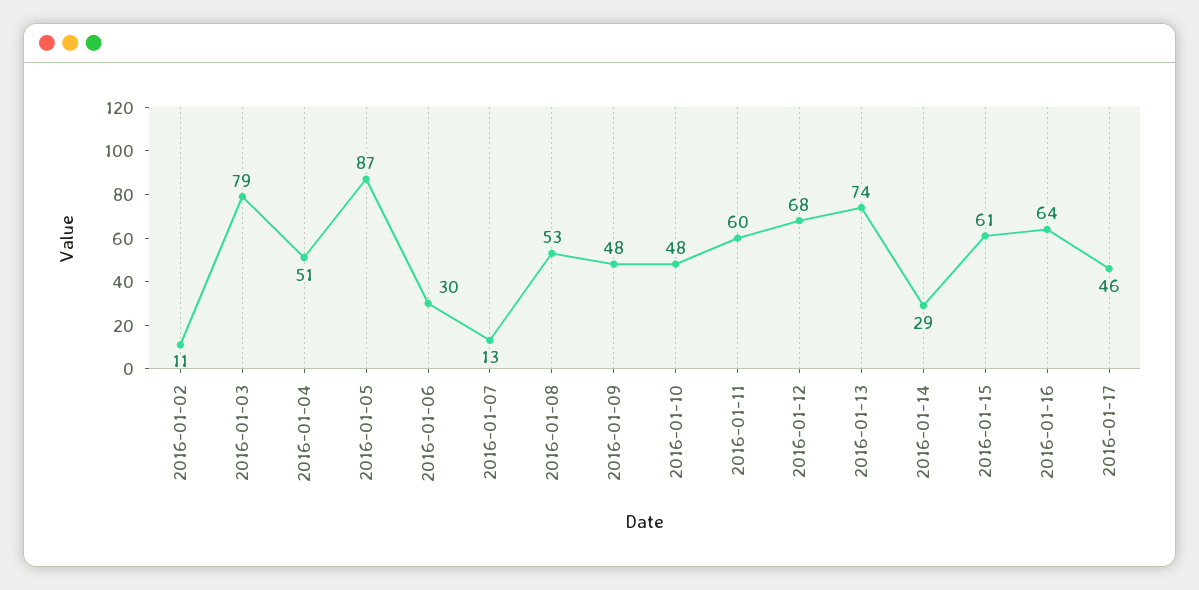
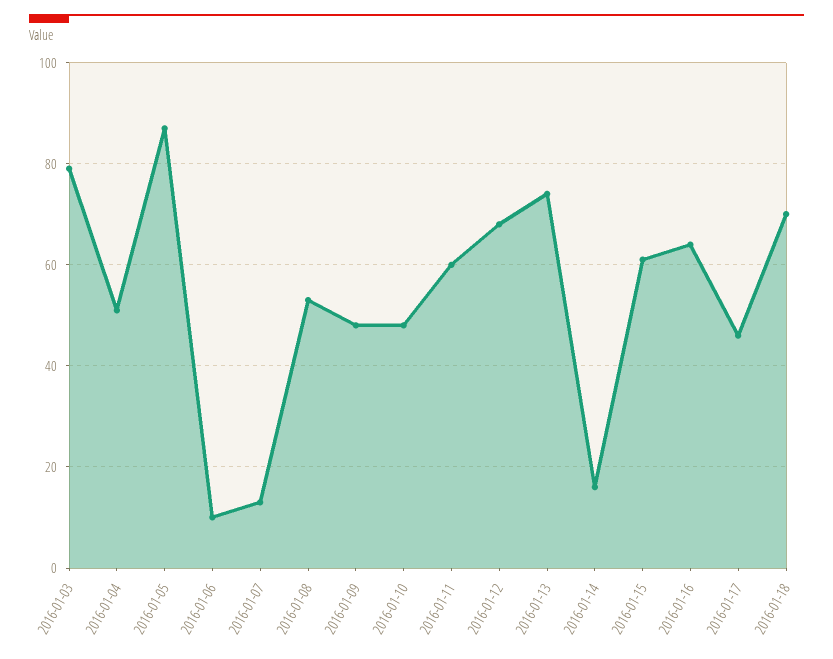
2016-01-02: 11 -> none
2016-01-06: 30 -> 10
2016-01-14: 29 -> 15
2016-01-18: none -> 70

